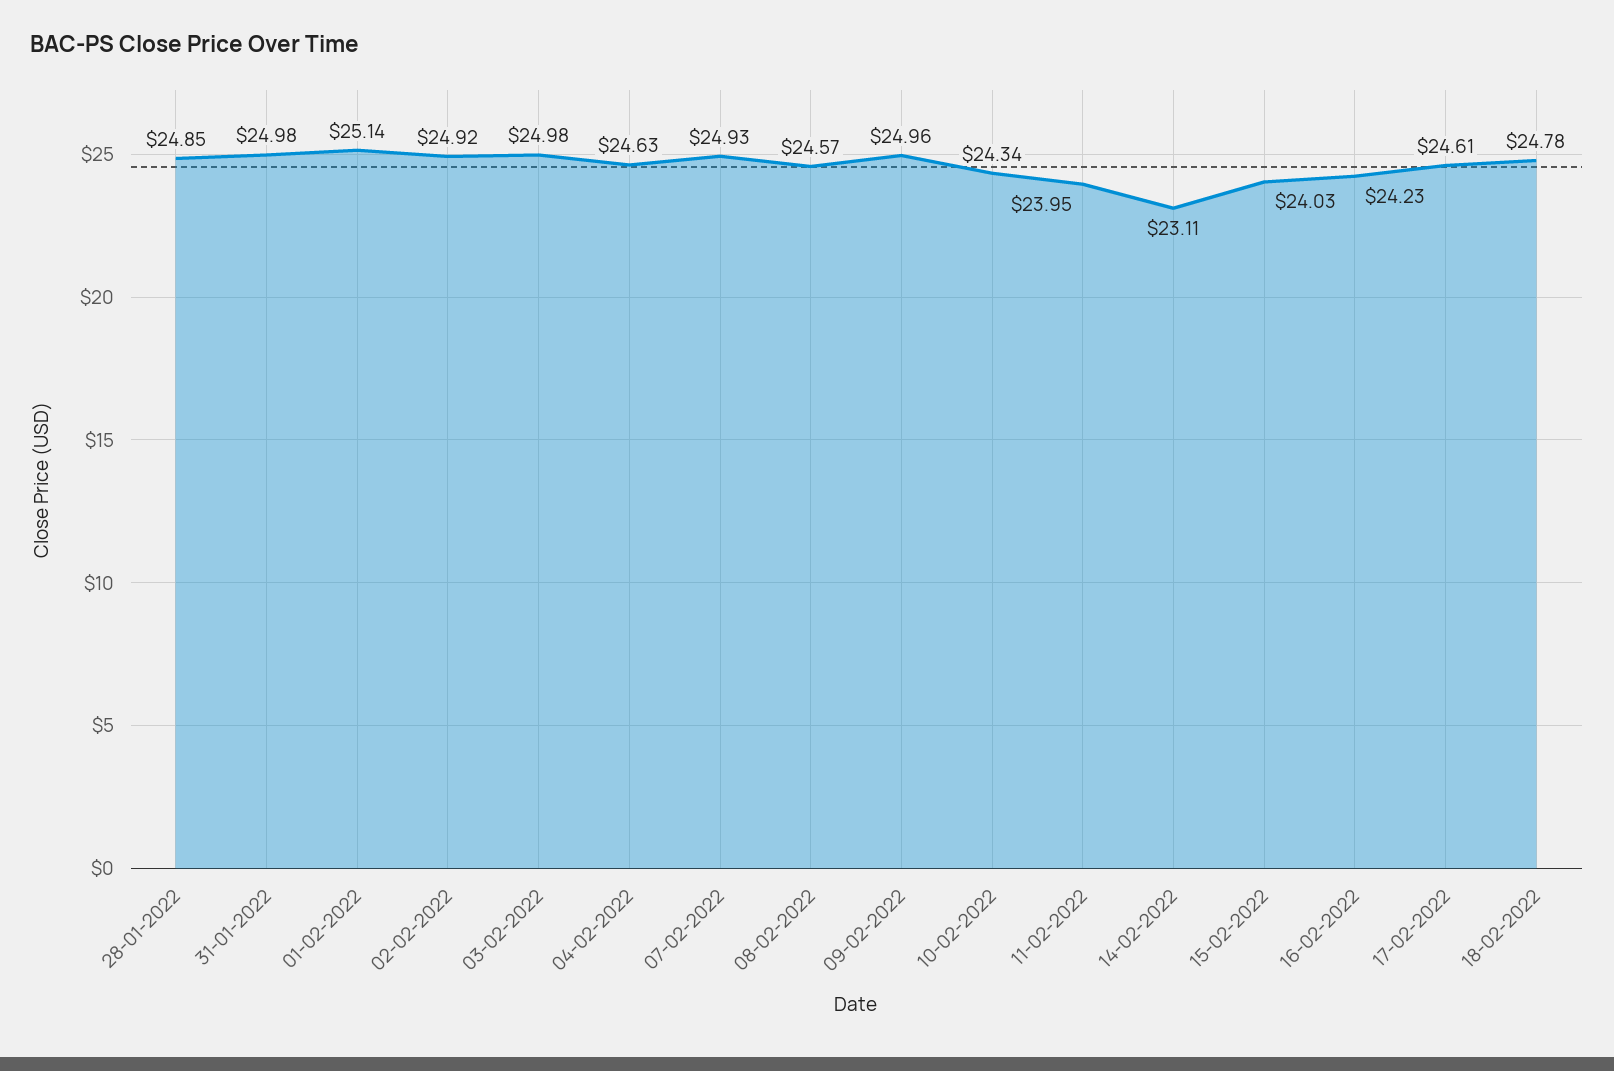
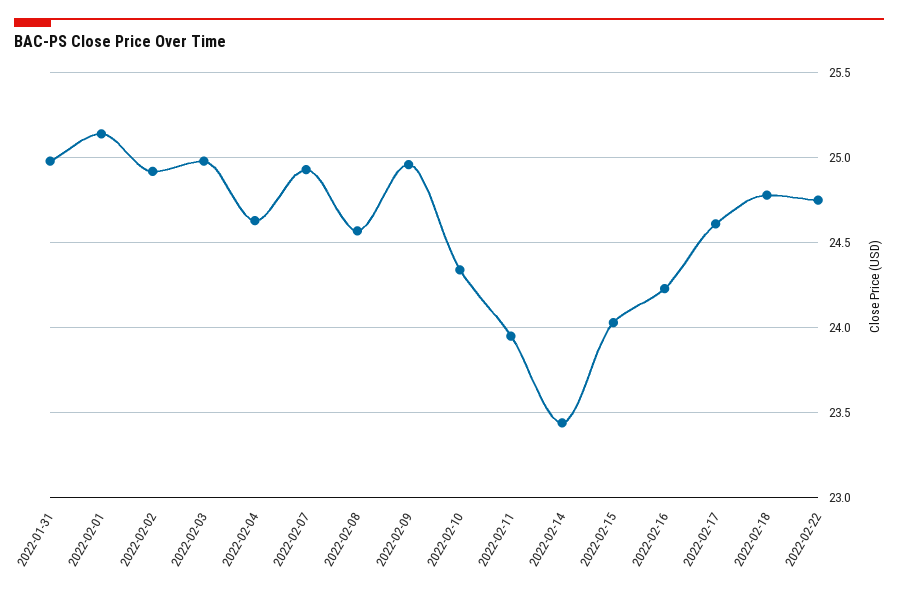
28-01-2022: 24.85 -> none
14-02-2022: 23.11 -> 23.45
2022-02-22: none -> 24.75

